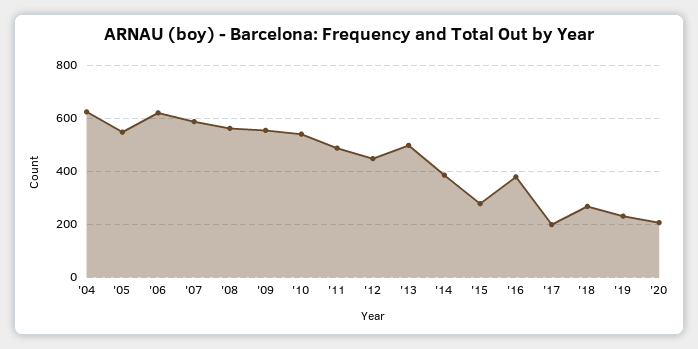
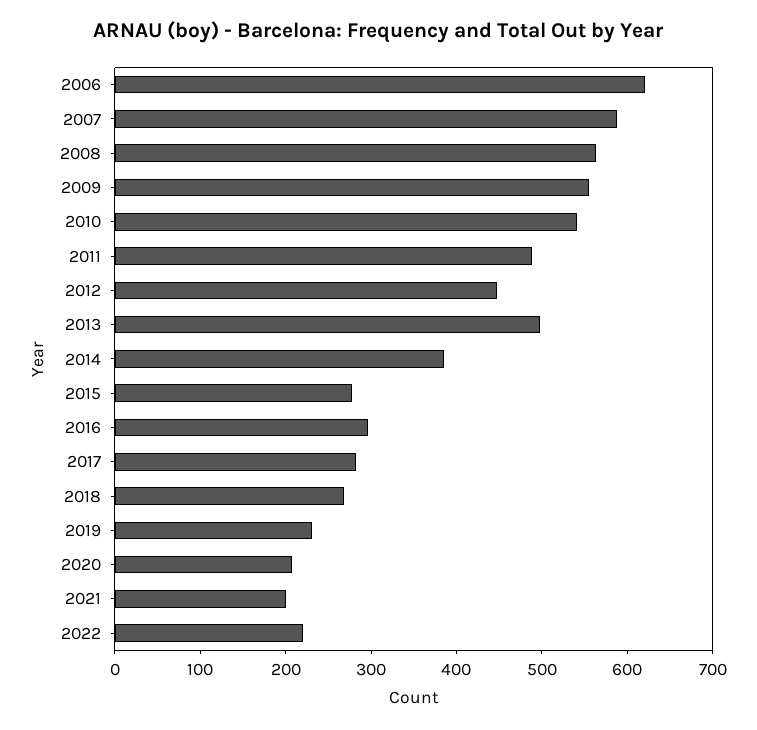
'04: 625 -> none
'05: 550 -> none
'16: 375 -> 300
'17: 200 -> 280
2021: none -> 200
2022: none -> 220

